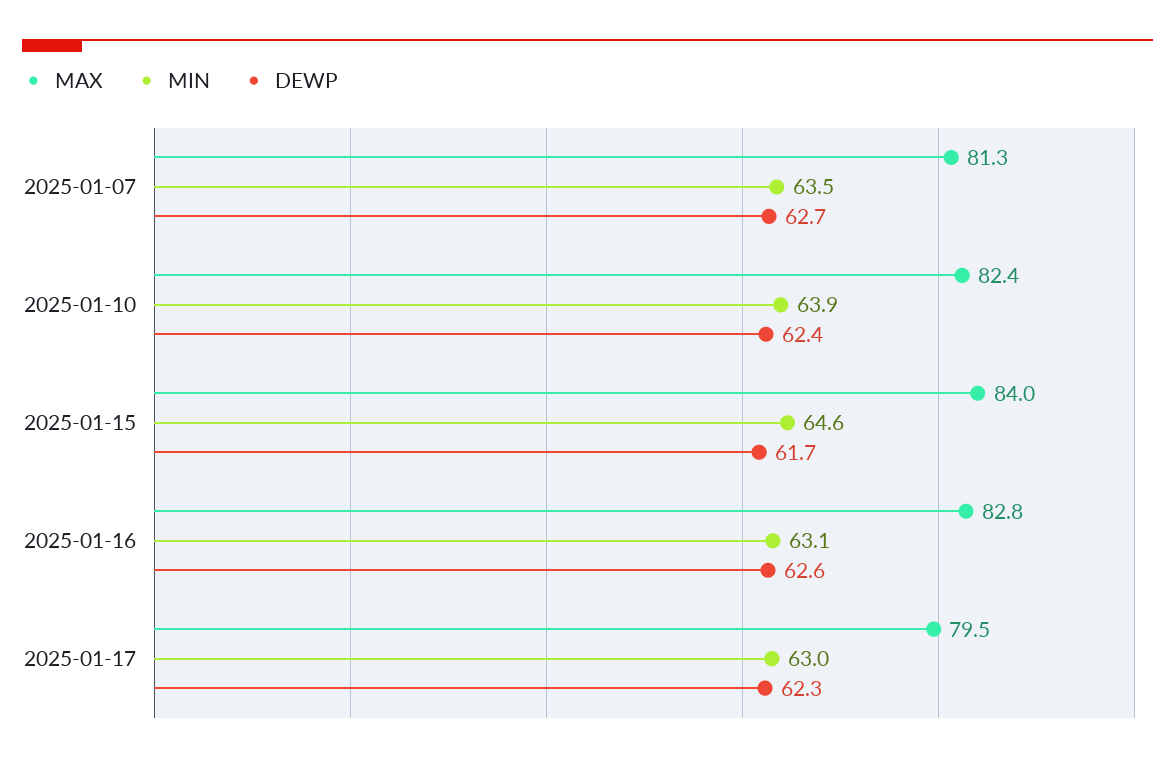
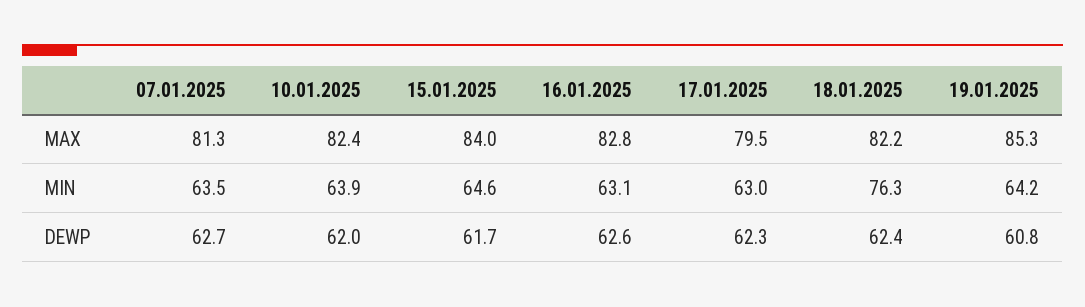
DEWP, 2025-01-10: 62.4 -> 62
MAX, 18.01.2025: none -> 82.2
MAX, 19.01.2025: none -> 85.3
MIN, 18.01.2025: none -> 76.3
MIN, 19.01.2025: none -> 64.2
DEWP, 18.01.2025: none -> 62.4
DEWP, 19.01.2025: none -> 60.8

